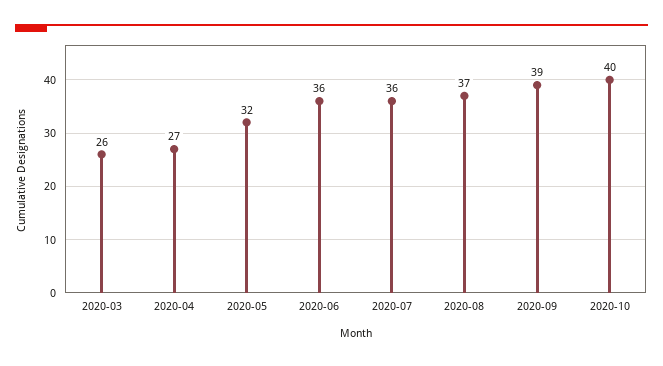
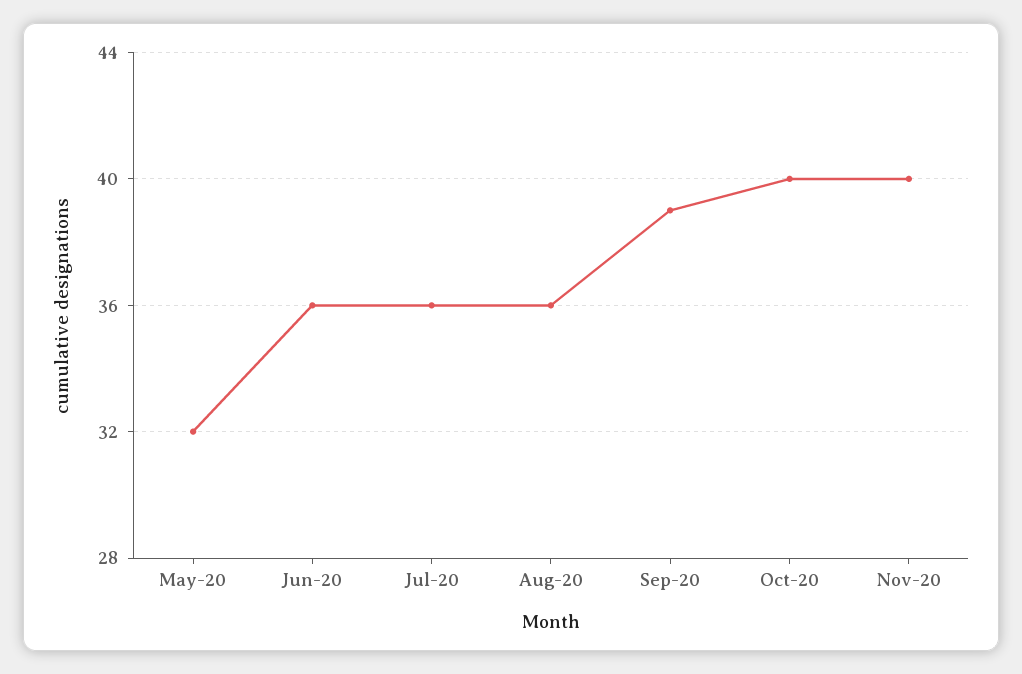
2020-03: 26 -> none
2020-04: 27 -> none
2020-08: 37 -> 36
Nov-20: none -> 40

